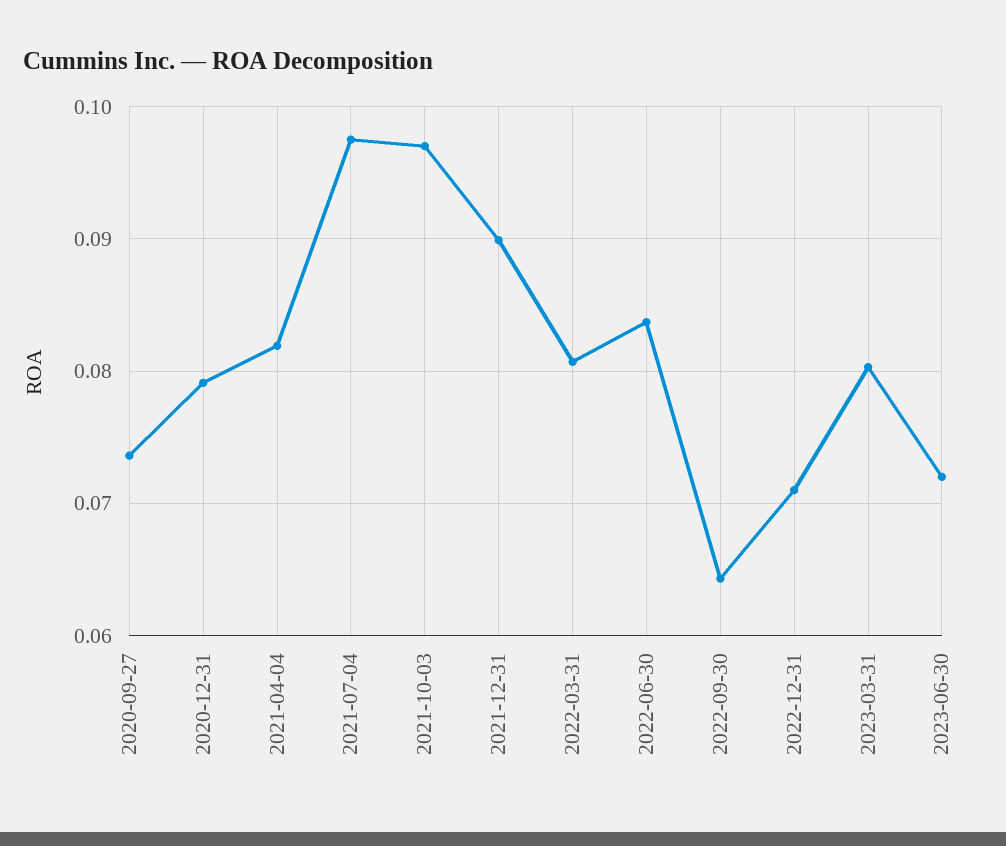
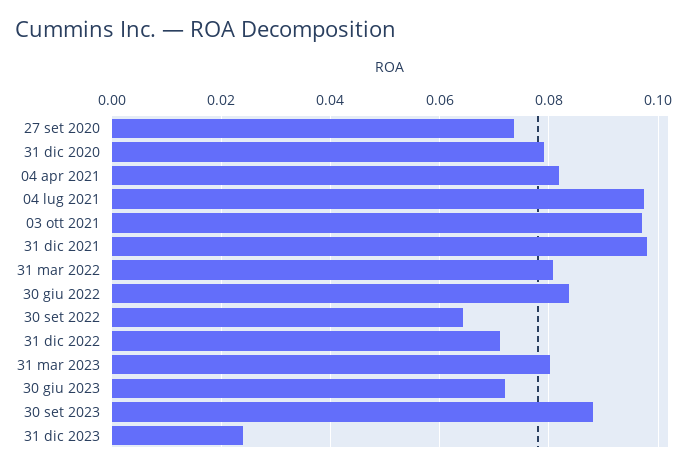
2021-12-31: 0.09 -> 0.098
30 set 2023: none -> 0.088
31 dic 2023: none -> 0.024

